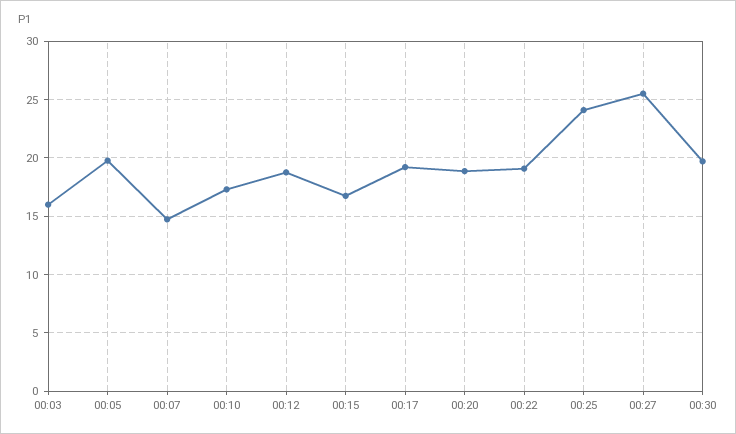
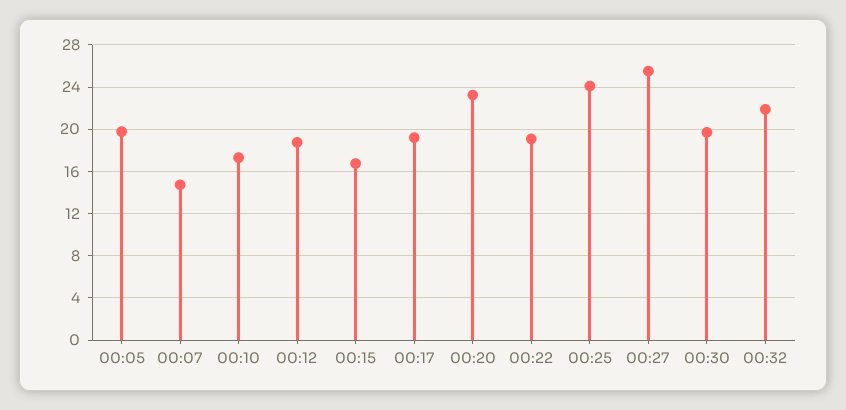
00:03: 16 -> none
00:20: 19 -> 23
00:32: none -> 22

